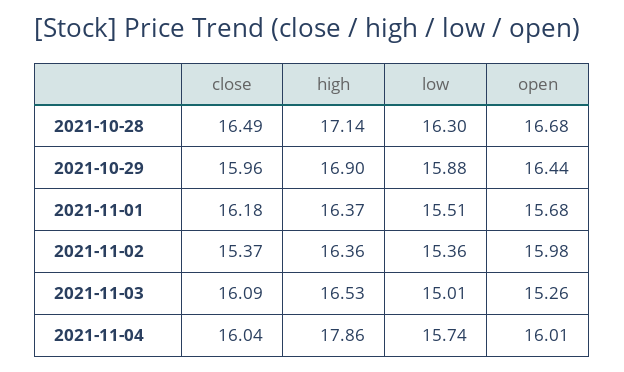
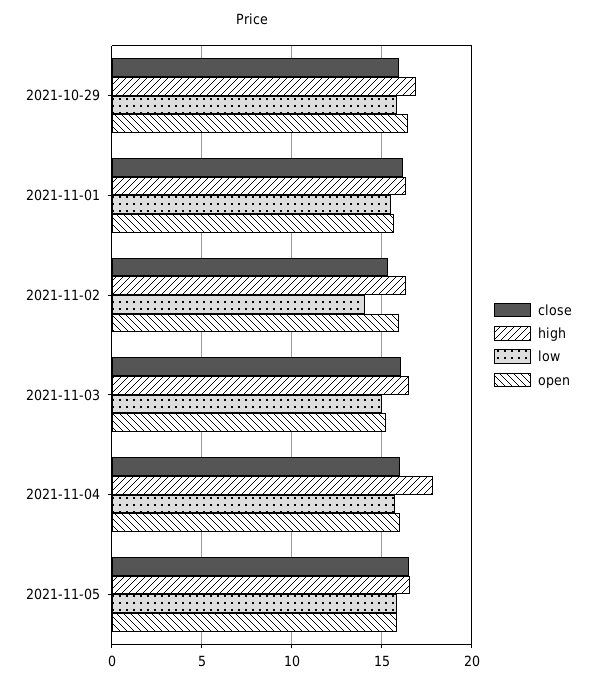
close, 2021-10-28: 16.49 -> none
high, 2021-10-28: 17.14 -> none
low, 2021-10-28: 16.3 -> none
open, 2021-10-28: 16.68 -> none
low, 2021-11-02: 15.36 -> 14
close, 2021-11-05: none -> 16.5
high, 2021-11-05: none -> 16.5
low, 2021-11-05: none -> 16
open, 2021-11-05: none -> 16

